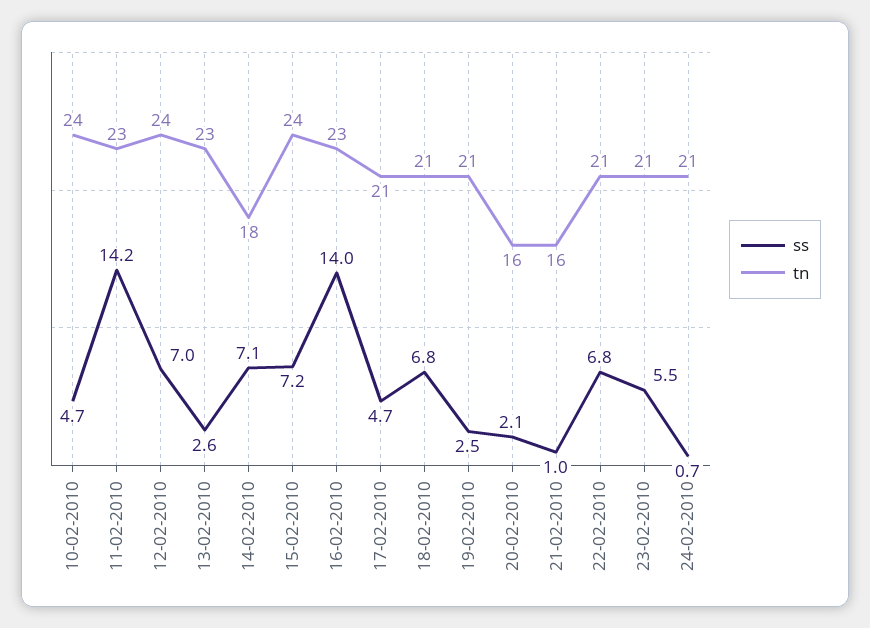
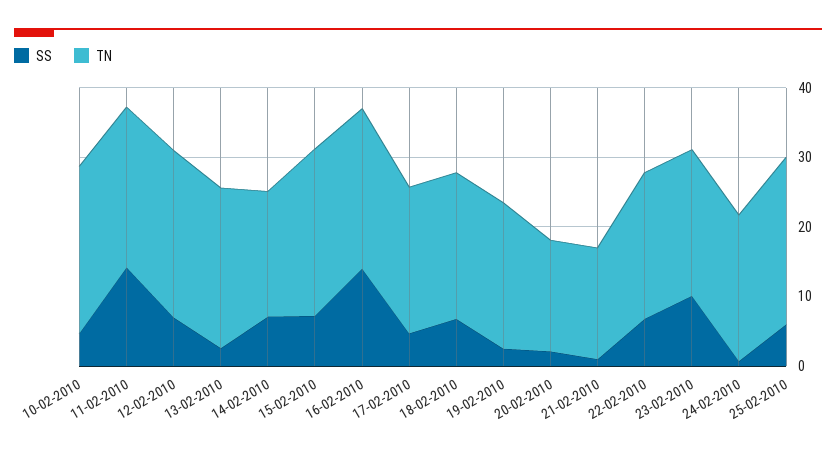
ss, 23-02-2010: 5.5 -> 10
ss, 25-02-2010: none -> 6
tn, 25-02-2010: none -> 24

